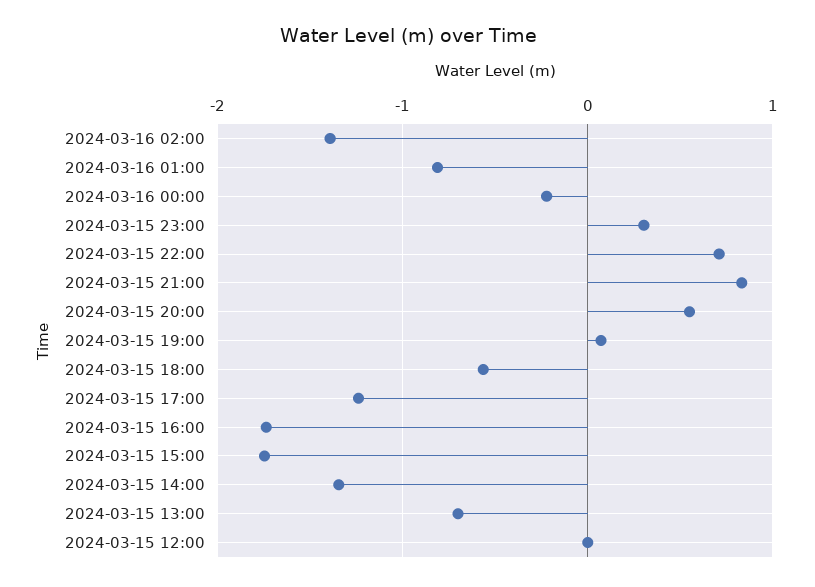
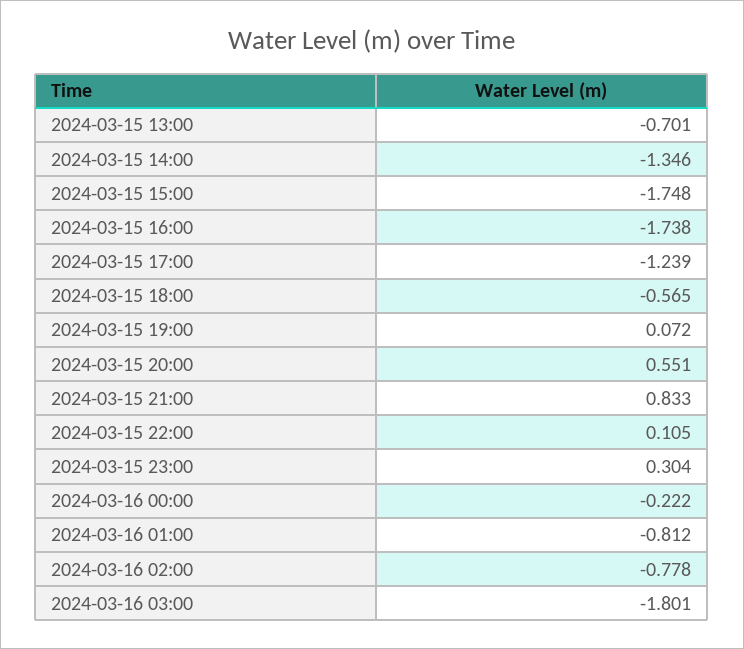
2024-03-16 02:00: -1.4 -> -0.778
2024-03-15 22:00: 0.7 -> 0.105
2024-03-15 12:00: 0 -> none
2024-03-16 03:00: none -> -1.801

